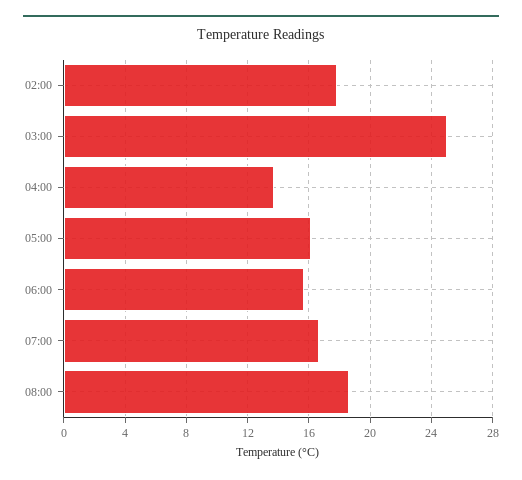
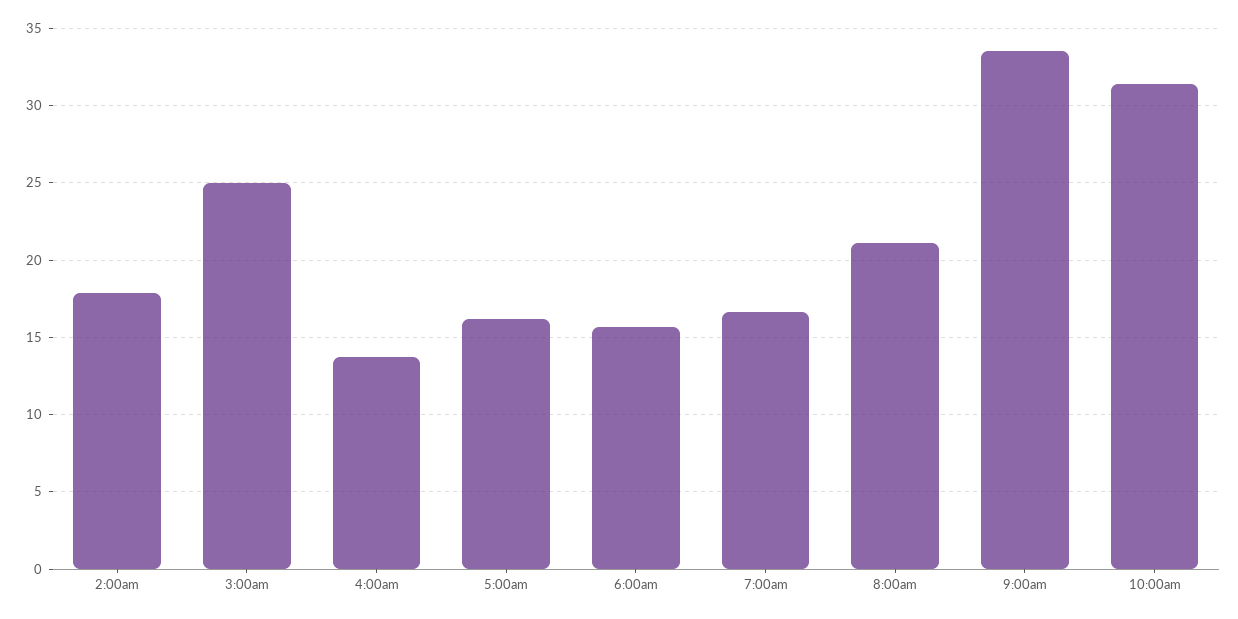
08:00: 18.5 -> 21
9:00am: none -> 33.5
10:00am: none -> 31.5

